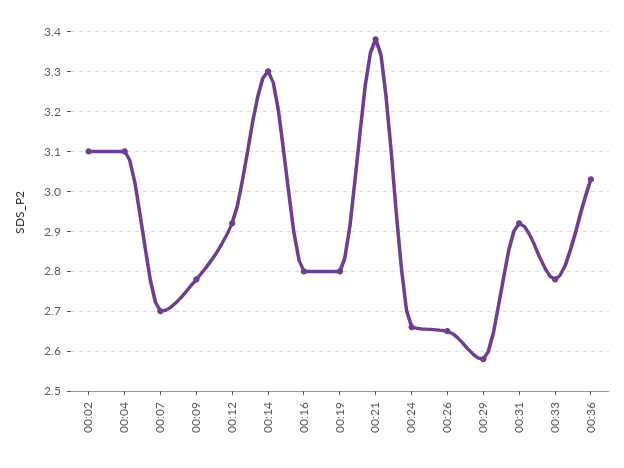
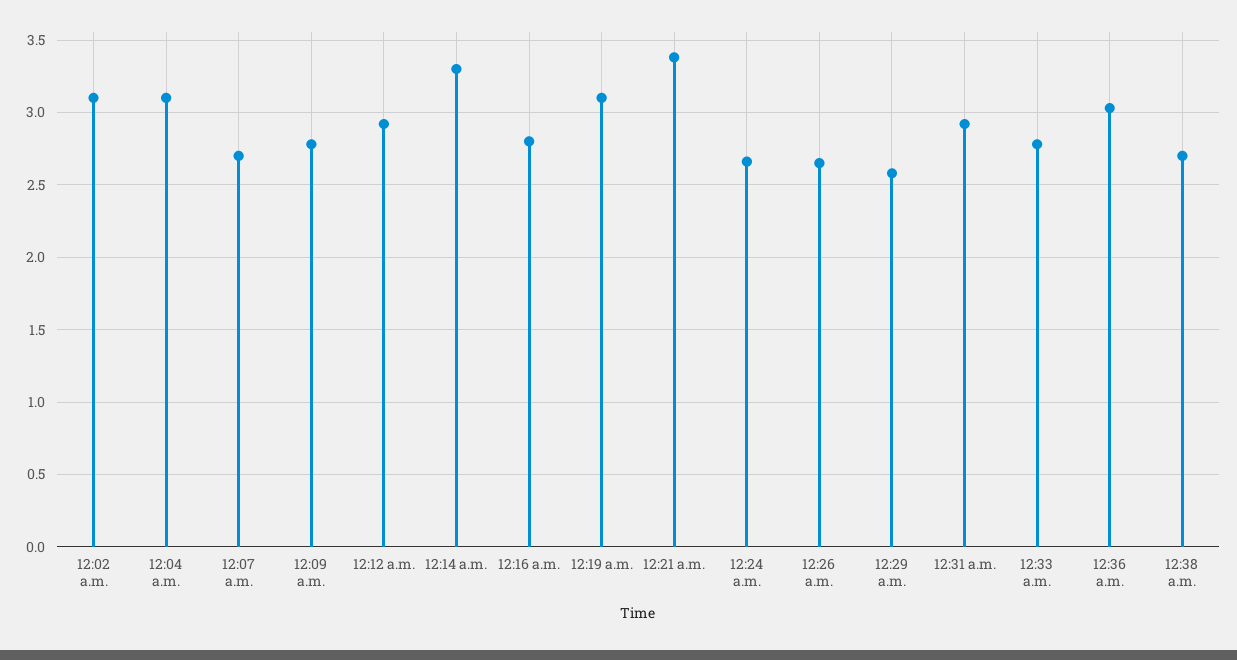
00:19: 2.8 -> 3.1
12:38 a.m.: none -> 2.7

